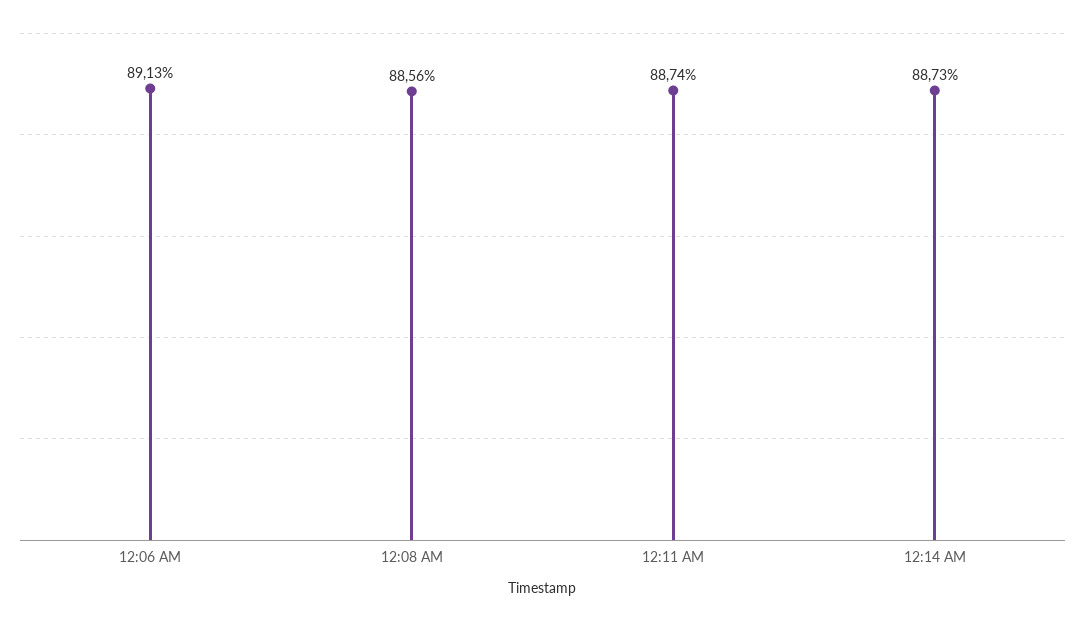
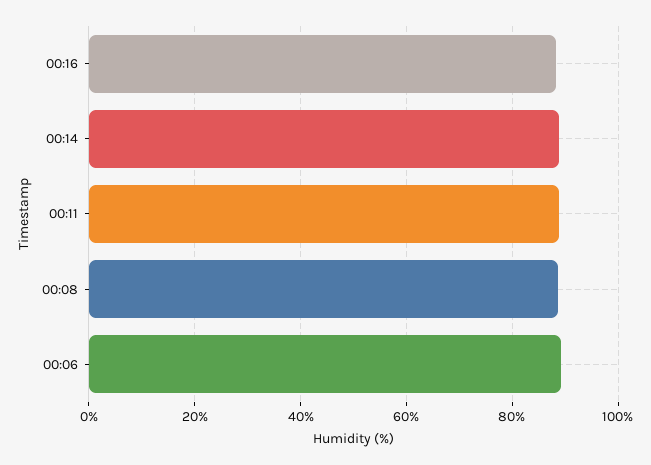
00:16: none -> 88

